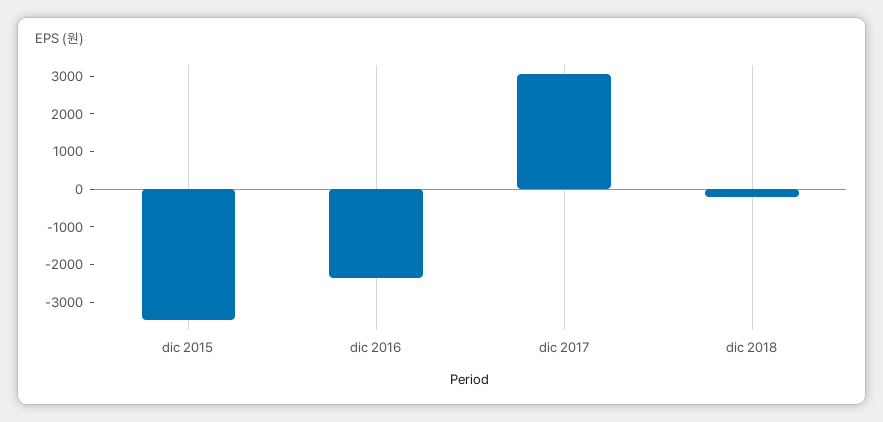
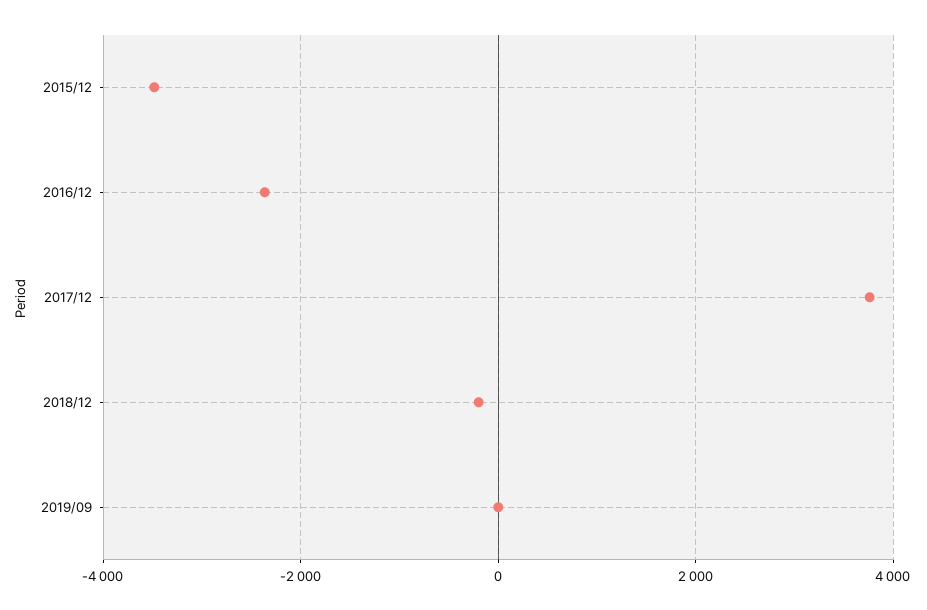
dic 2017: 3000 -> 3800
2019/09: none -> 0

